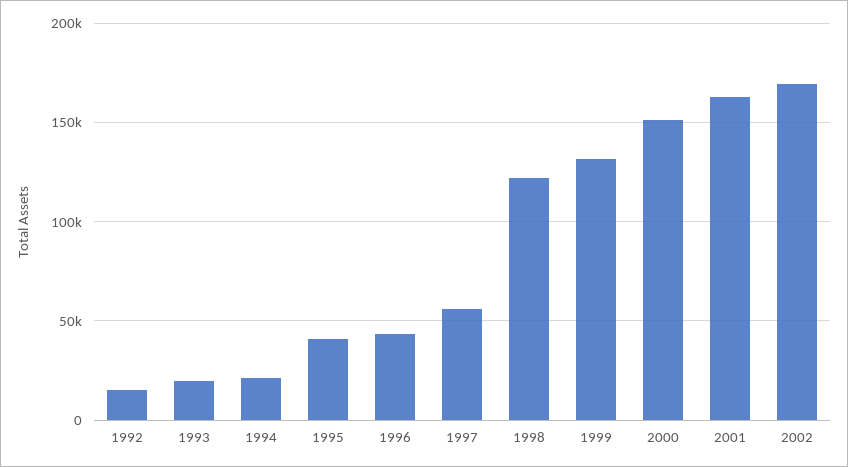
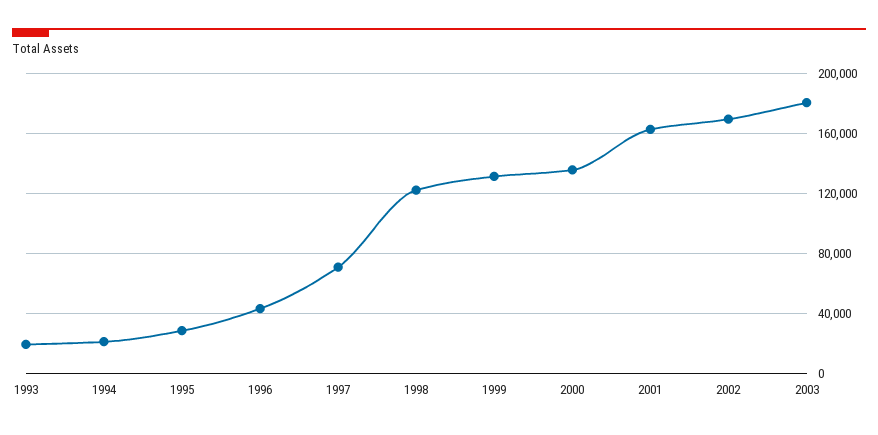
1992: 15000 -> none
1995: 40000 -> 30000
1997: 55000 -> 70000
2000: 150000 -> 135000
2003: none -> 180000

